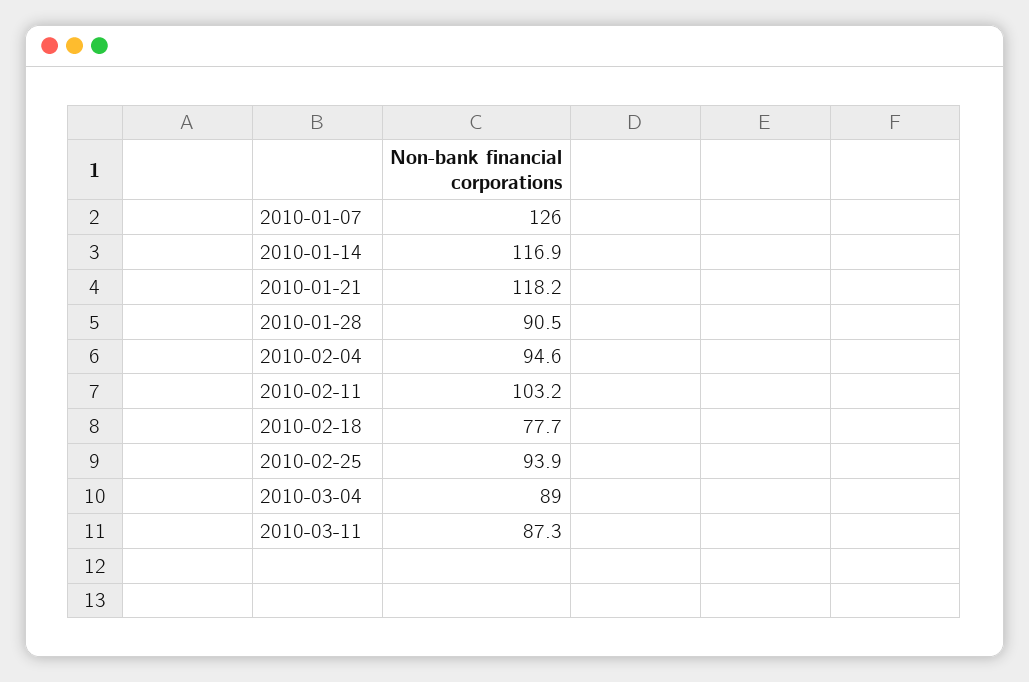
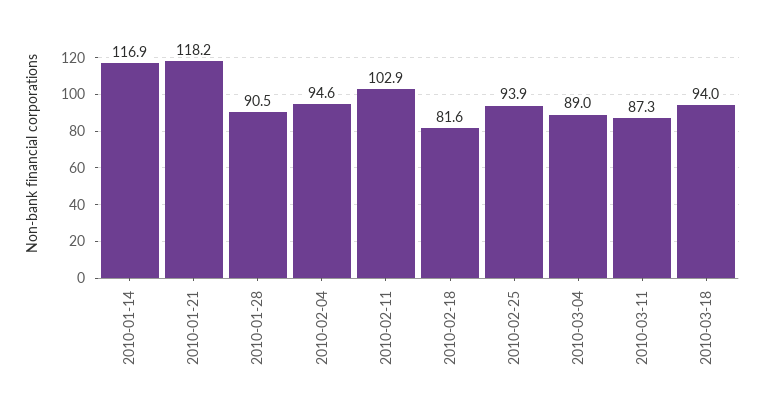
2010-01-07: 126 -> none
2010-02-11: 103.2 -> 102.9
2010-02-18: 77.7 -> 81.6
2010-03-18: none -> 94

